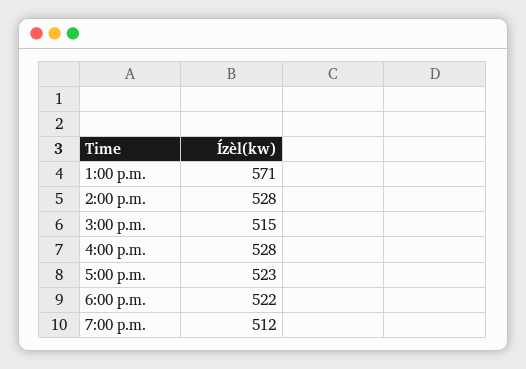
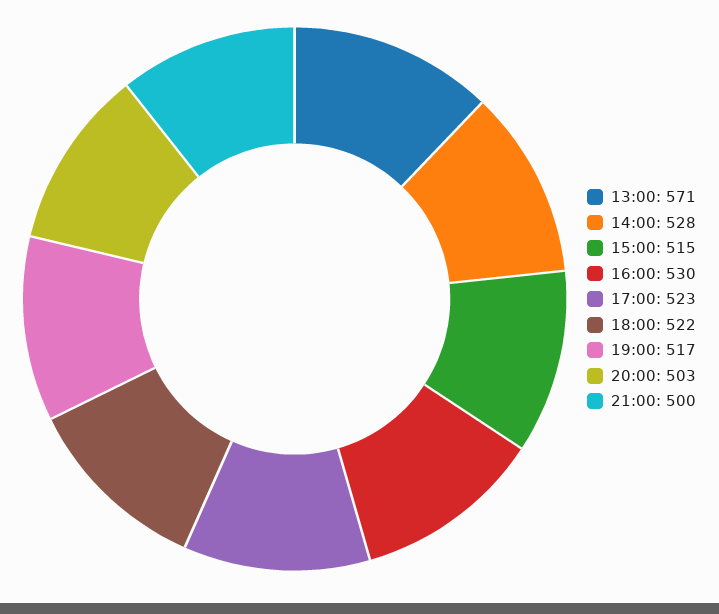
4:00 p.m.: 528 -> 530
7:00 p.m.: 512 -> 517
20:00: none -> 503
21:00: none -> 500

